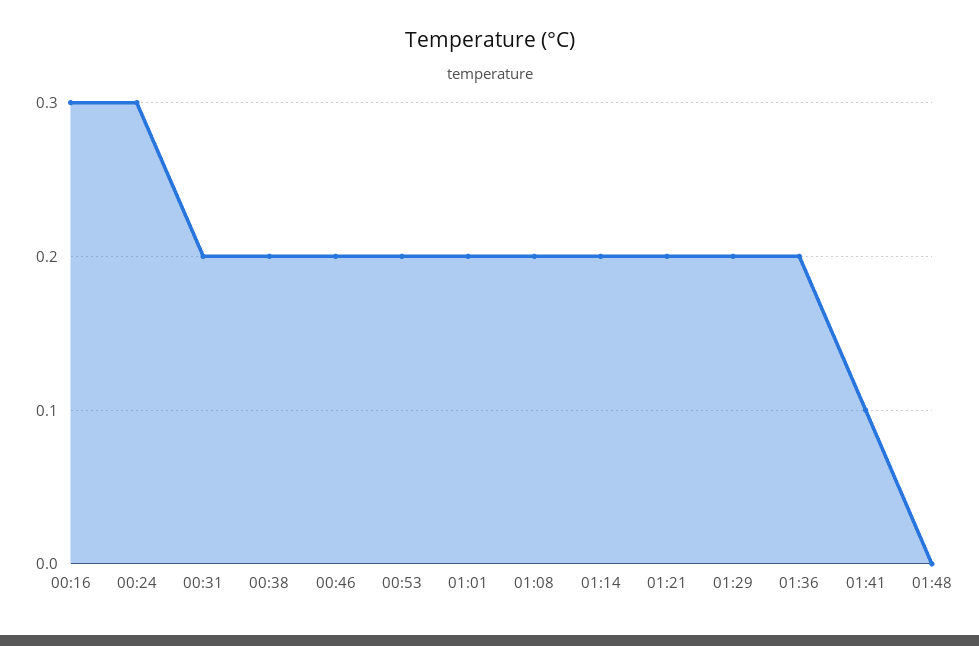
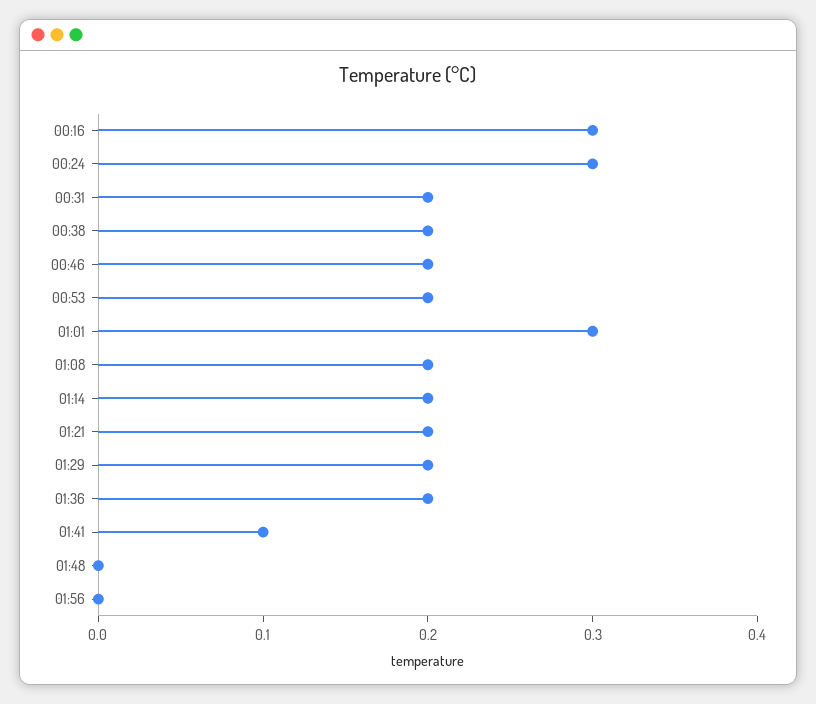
01:01: 0.2 -> 0.3
01:56: none -> 0

